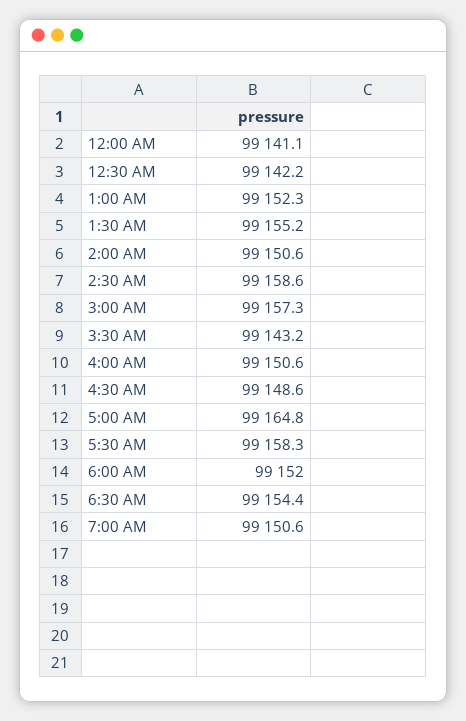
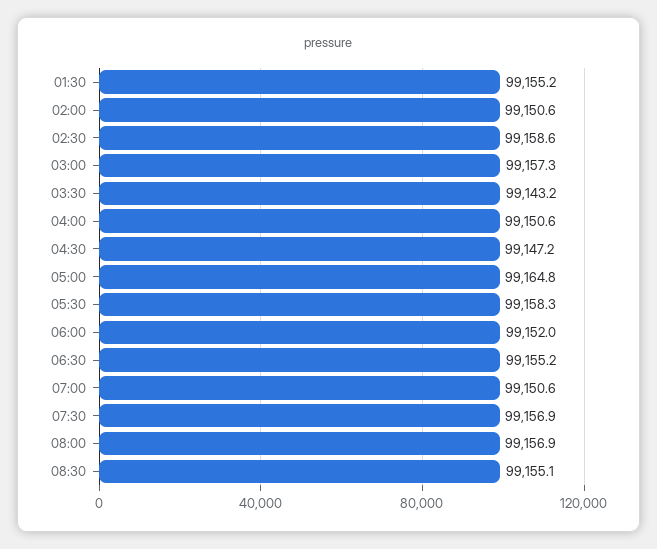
12:00 AM: 99141.1 -> none
12:30 AM: 99142.2 -> none
1:00 AM: 99152.3 -> none
4:30 AM: 99148.6 -> 99147.2
6:30 AM: 99154.4 -> 99155.2
07:30: none -> 99156.9
08:00: none -> 99156.9
08:30: none -> 99155.1

